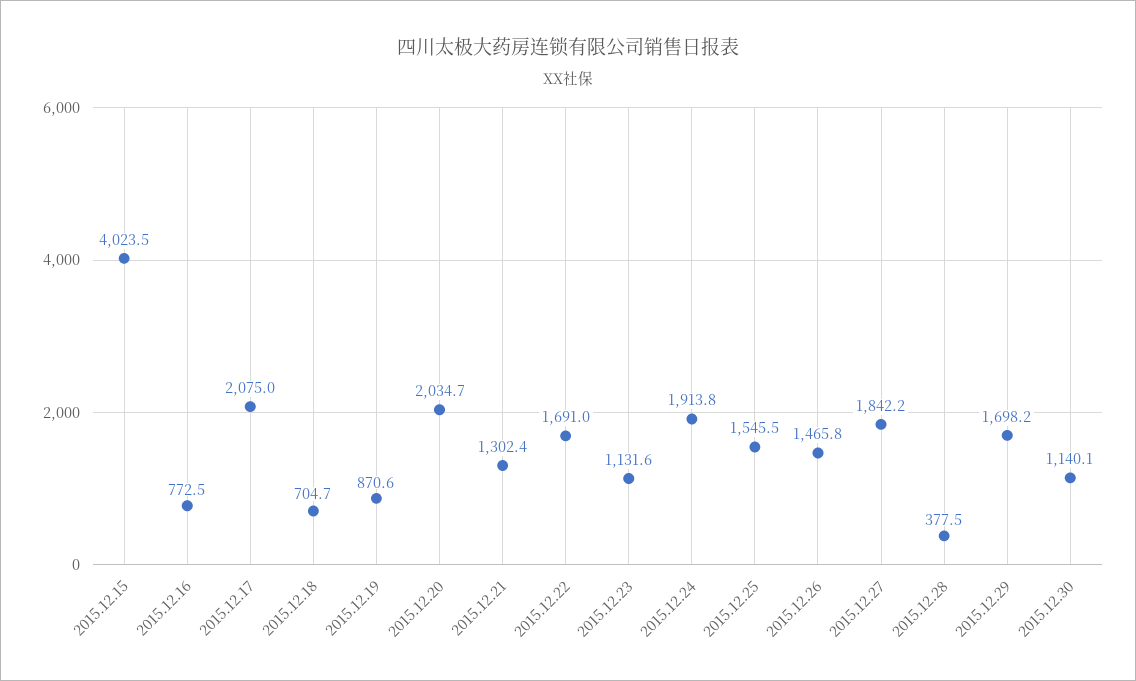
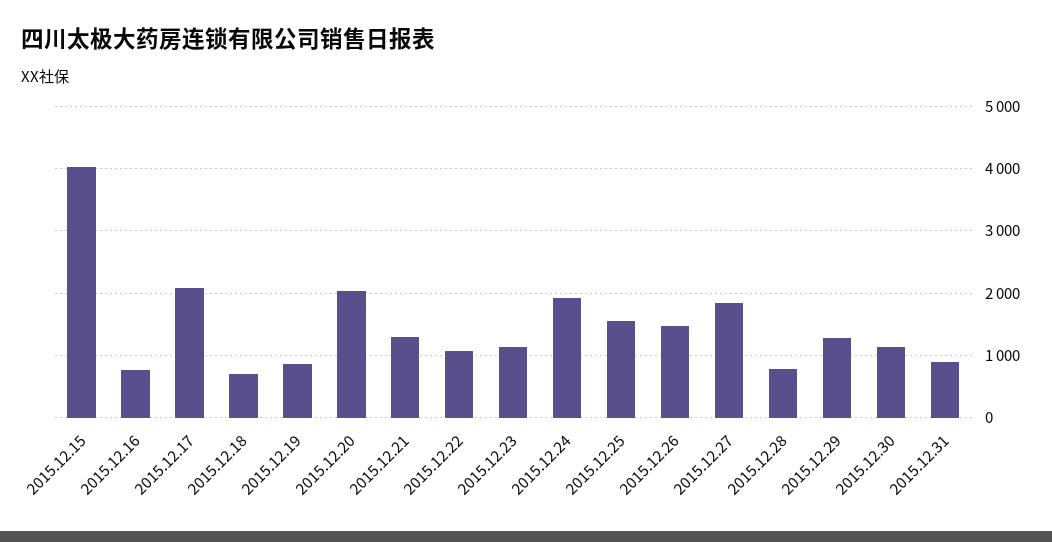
2015.12.22: 1691 -> 1100
2015.12.28: 377.5 -> 800
2015.12.29: 1698.2 -> 1300
2015.12.31: none -> 900

